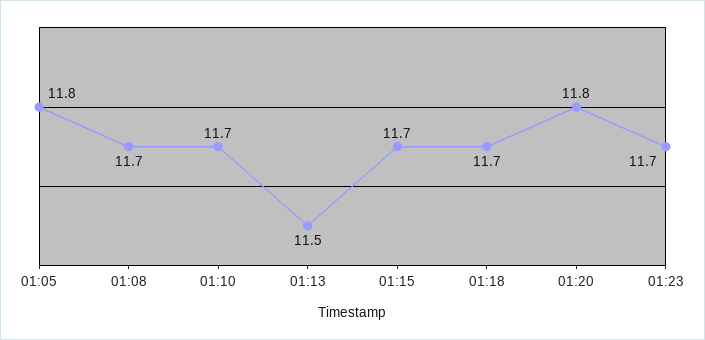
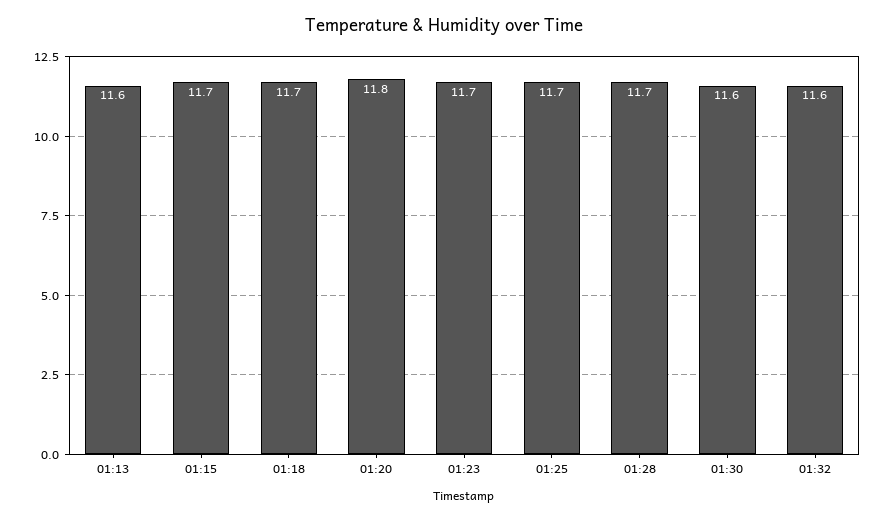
01:05: 11.8 -> none
01:08: 11.7 -> none
01:10: 11.7 -> none
01:13: 11.5 -> 11.6
01:25: none -> 11.7
01:28: none -> 11.7
01:30: none -> 11.6
01:32: none -> 11.6

